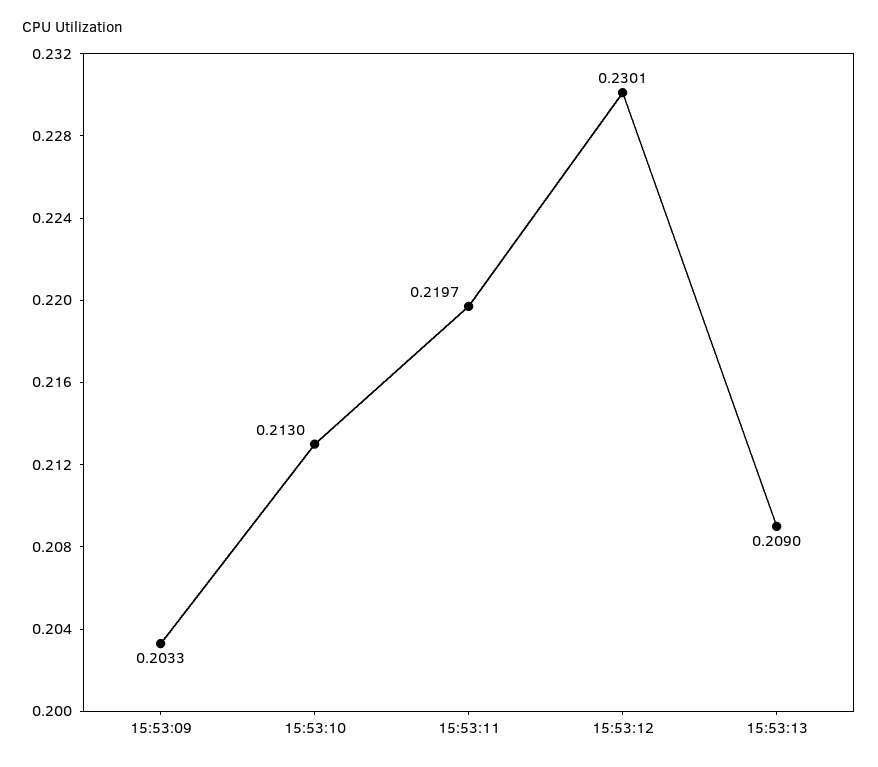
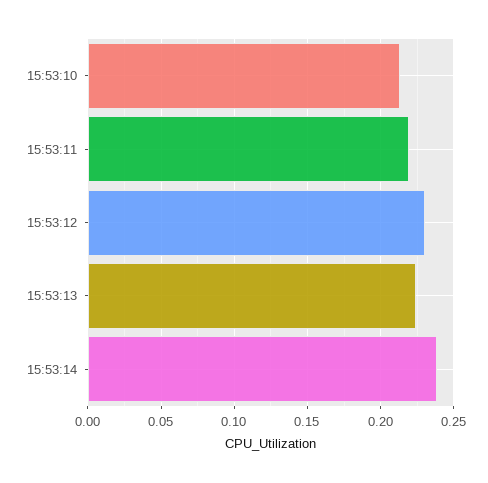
15:53:09: 0.2033 -> none
15:53:13: 0.209 -> 0.225
15:53:14: none -> 0.24

